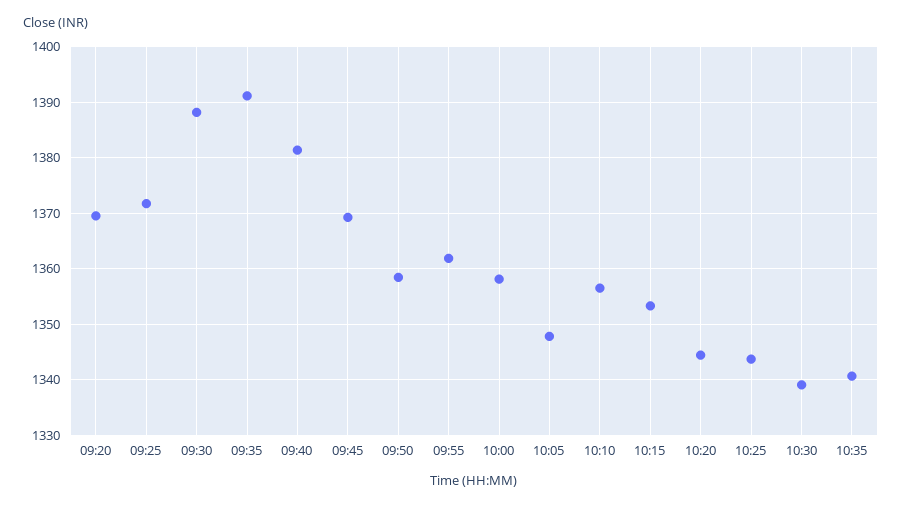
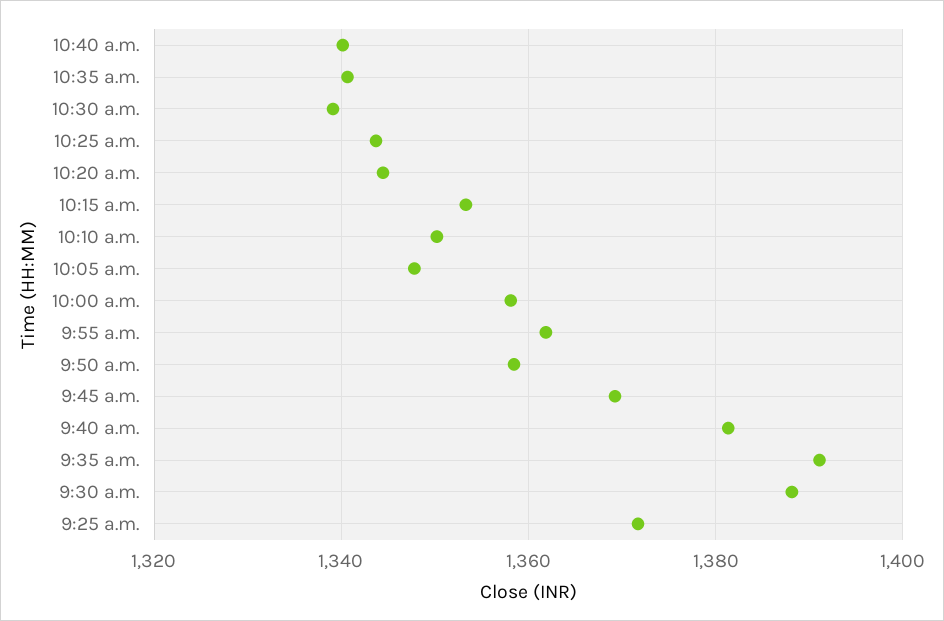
09:20: 1370 -> none
10:10: 1356 -> 1350
10:40 a.m.: none -> 1340

